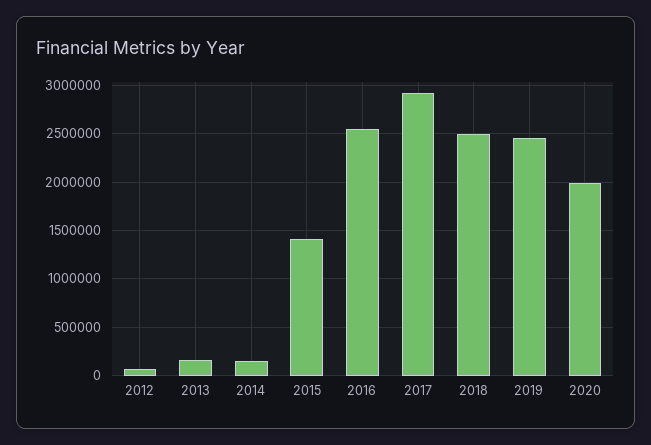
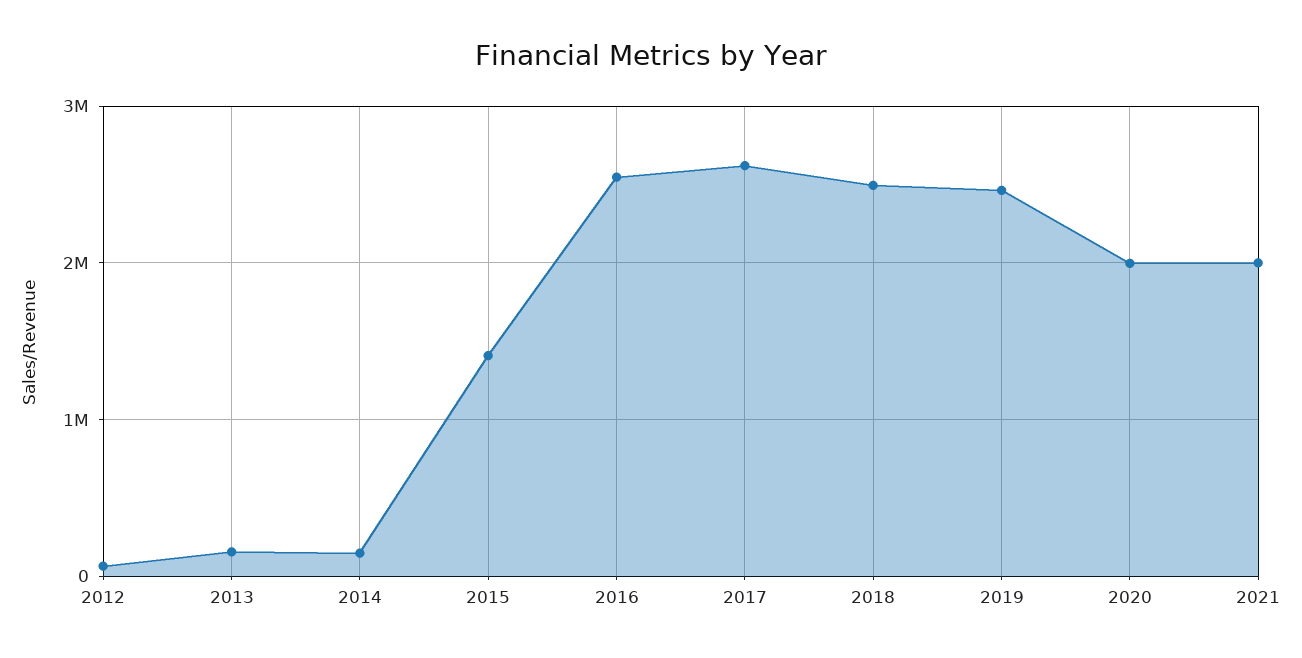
2017: 2900000 -> 2600000
2021: none -> 2000000

